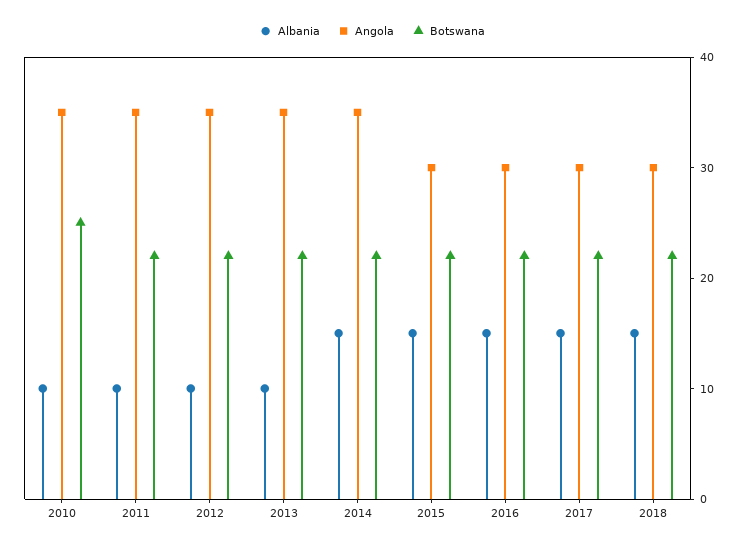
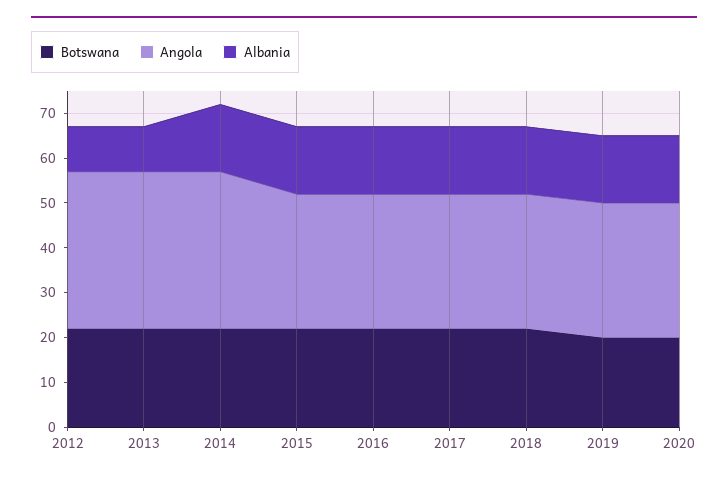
Albania, 2010: 10 -> none
Angola, 2010: 35 -> none
Botswana, 2010: 25 -> none
Albania, 2011: 10 -> none
Angola, 2011: 35 -> none
Botswana, 2011: 22 -> none
Botswana, 2019: none -> 20
Angola, 2019: none -> 30
Albania, 2019: none -> 15
Botswana, 2020: none -> 20
Angola, 2020: none -> 30
Albania, 2020: none -> 15

